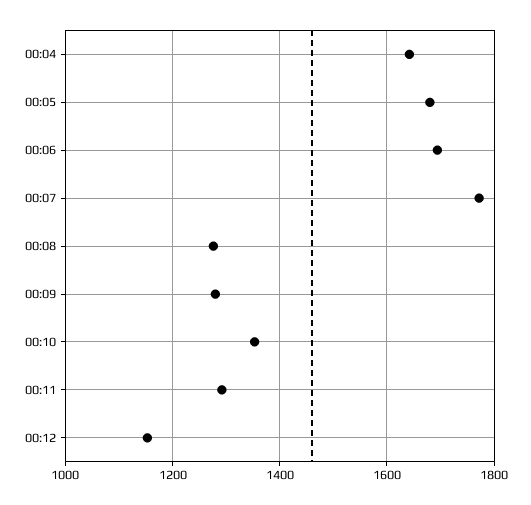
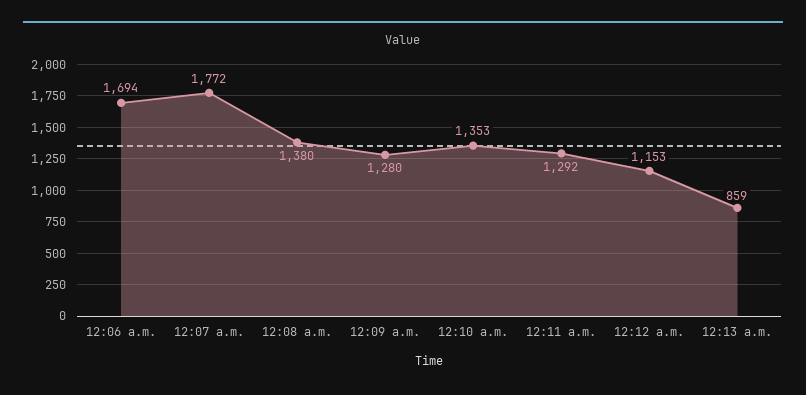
00:04: 1640 -> none
00:05: 1680 -> none
00:08: 1280 -> 1380
12:13 a.m.: none -> 859

